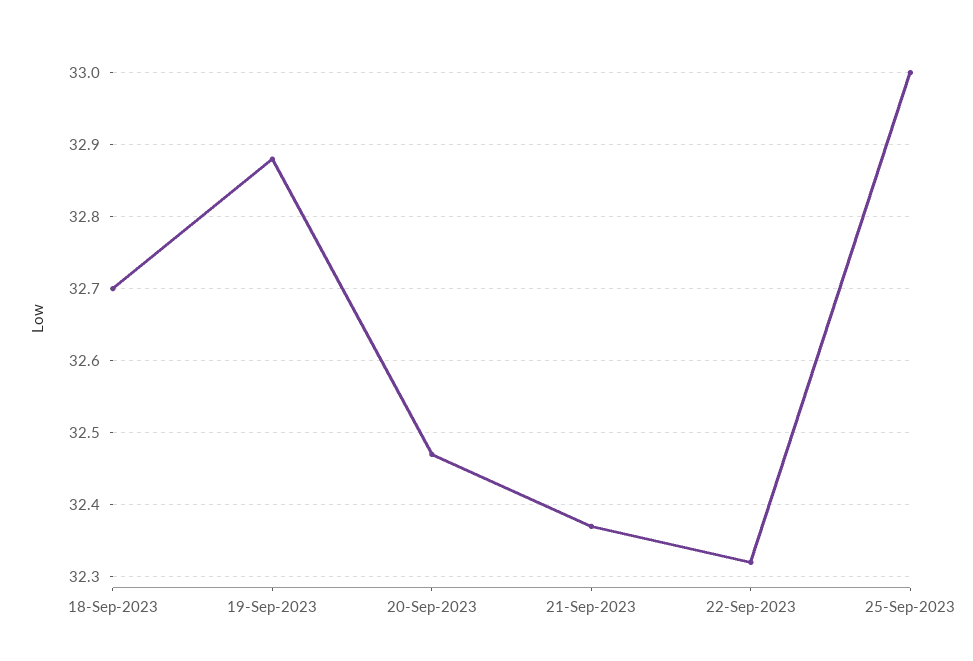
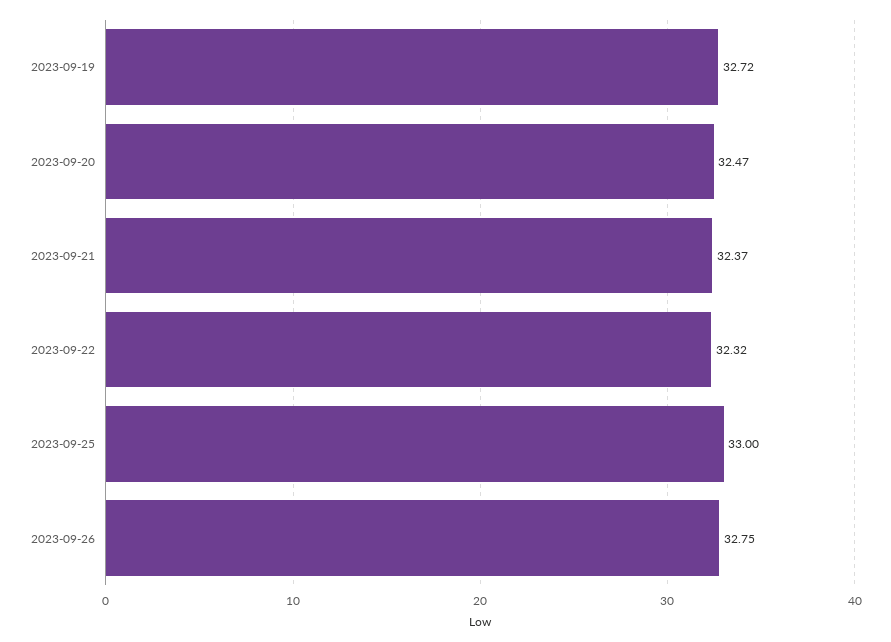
18-Sep-2023: 32.7 -> none
19-Sep-2023: 32.88 -> 32.72
2023-09-26: none -> 32.75

